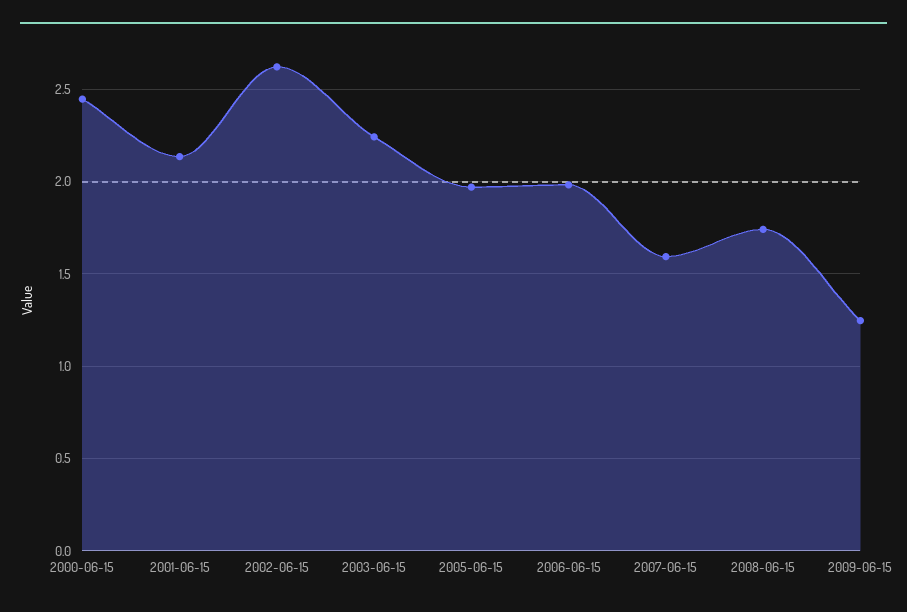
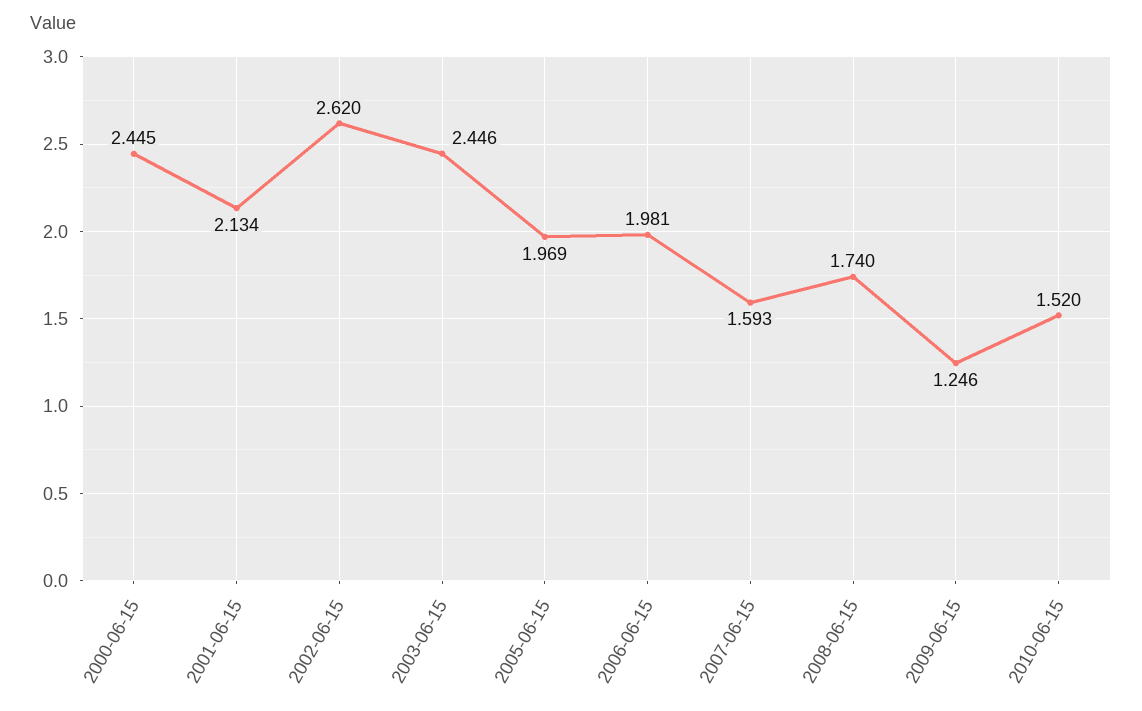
2003-06-15: 2.25 -> 2.446
2010-06-15: none -> 1.52

